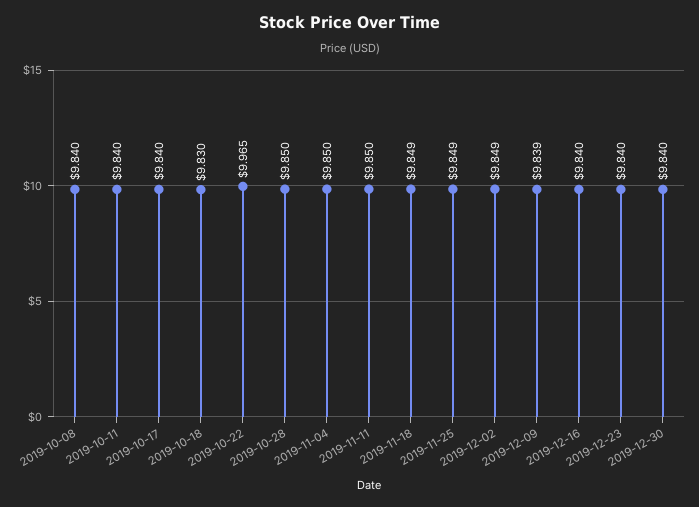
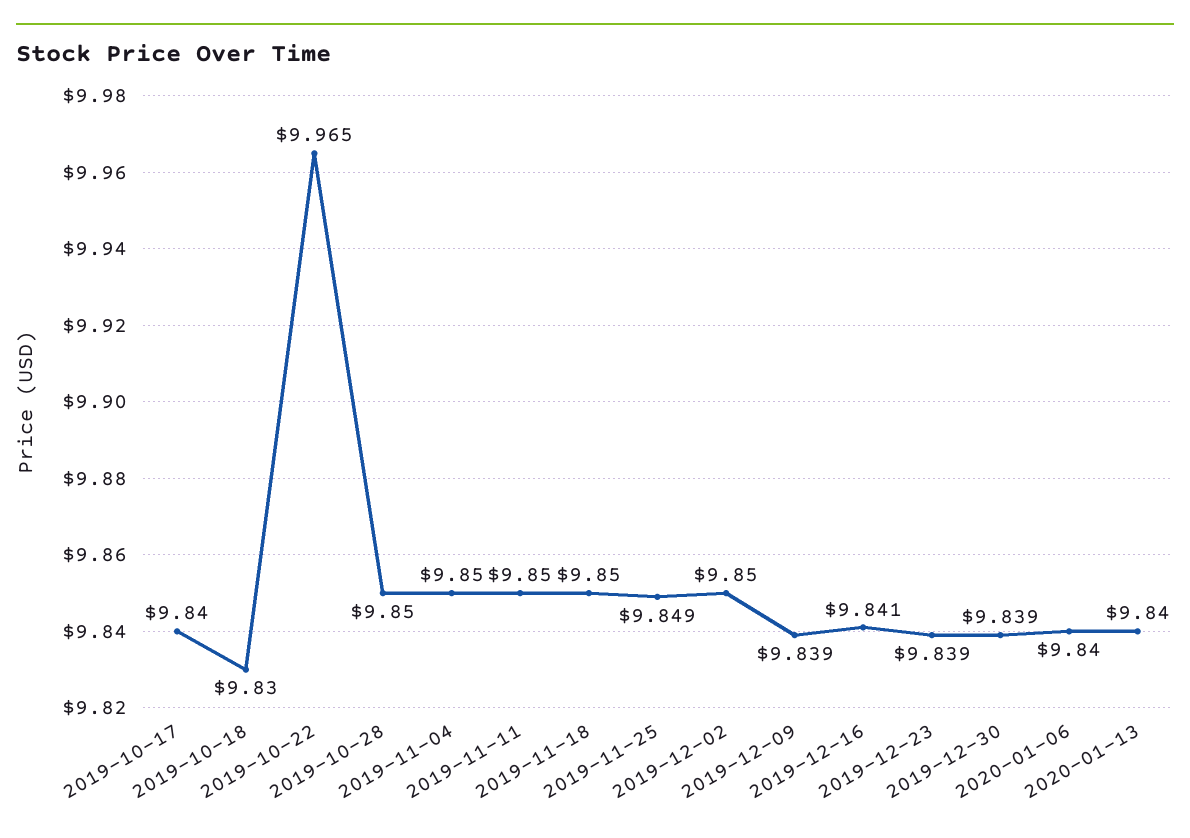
2019-10-08: 9.84 -> none
2019-10-11: 9.84 -> none
2019-11-18: 9.849 -> 9.85
2019-12-02: 9.849 -> 9.85
2019-12-16: 9.84 -> 9.841
2019-12-23: 9.84 -> 9.839
2019-12-30: 9.84 -> 9.839
2020-01-06: none -> 9.84
2020-01-13: none -> 9.84

